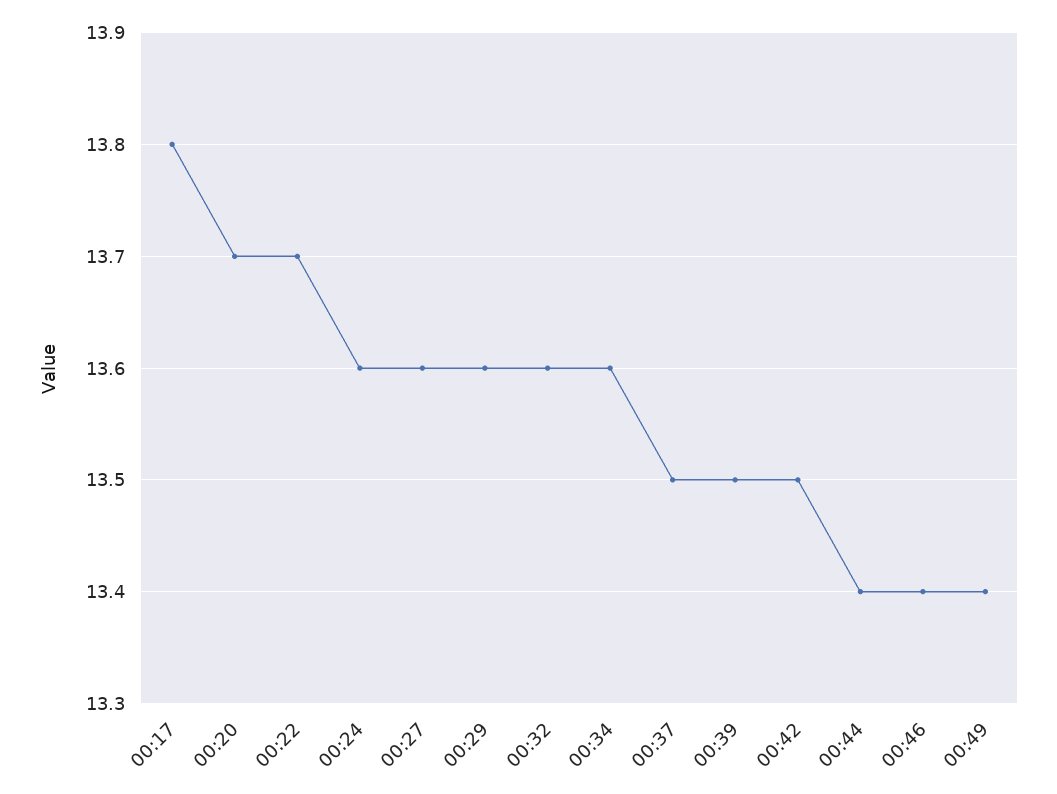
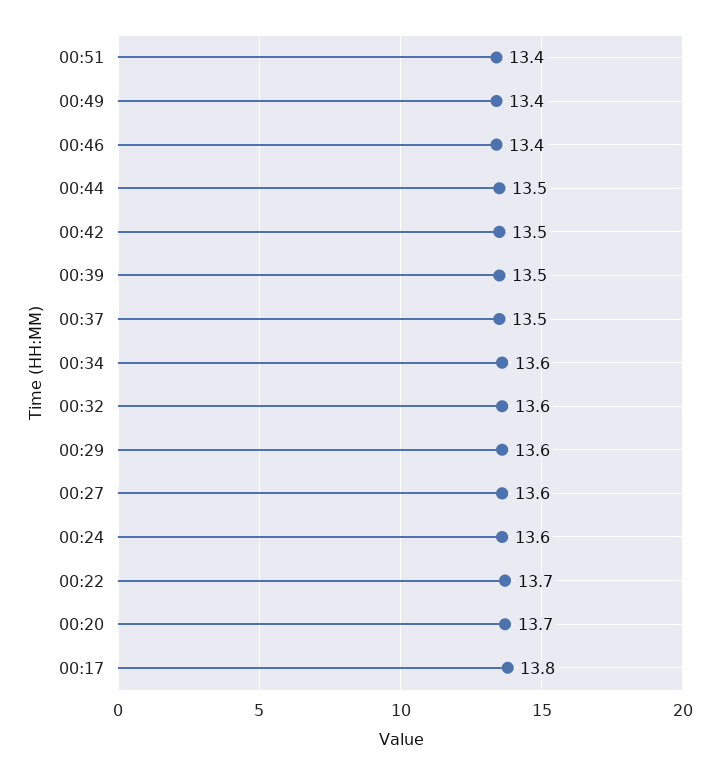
00:44: 13.4 -> 13.5
00:51: none -> 13.4

